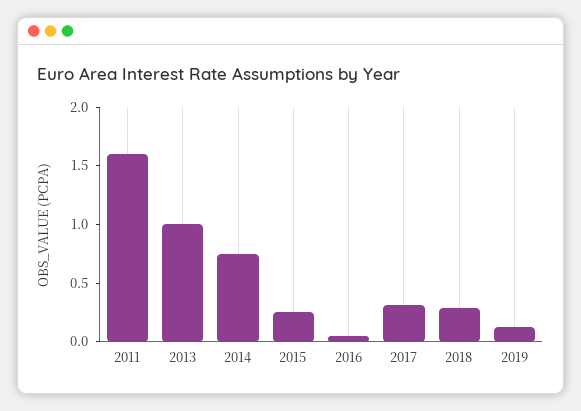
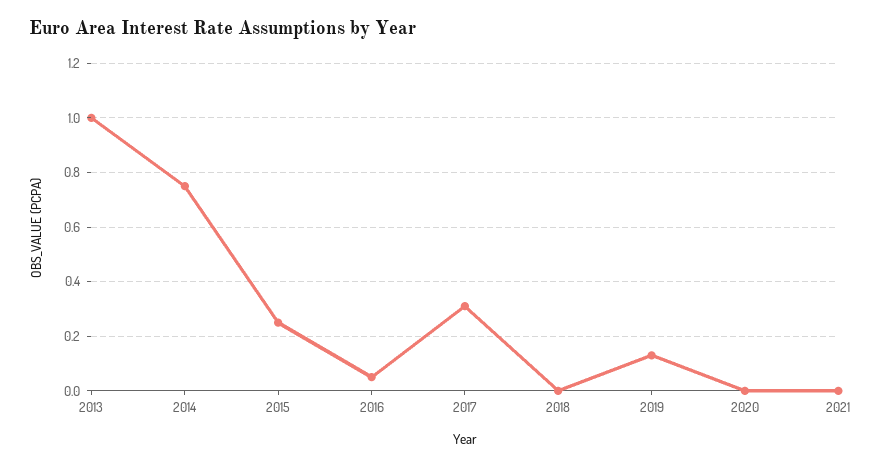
2011: 1.6 -> none
2018: 0.3 -> 0
2020: none -> 0
2021: none -> 0

